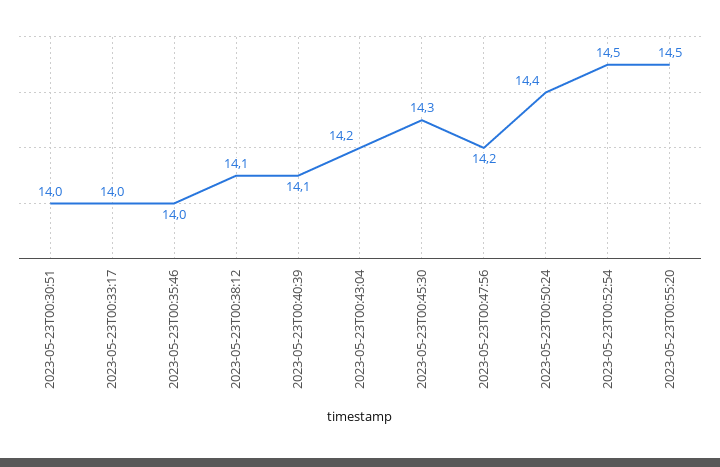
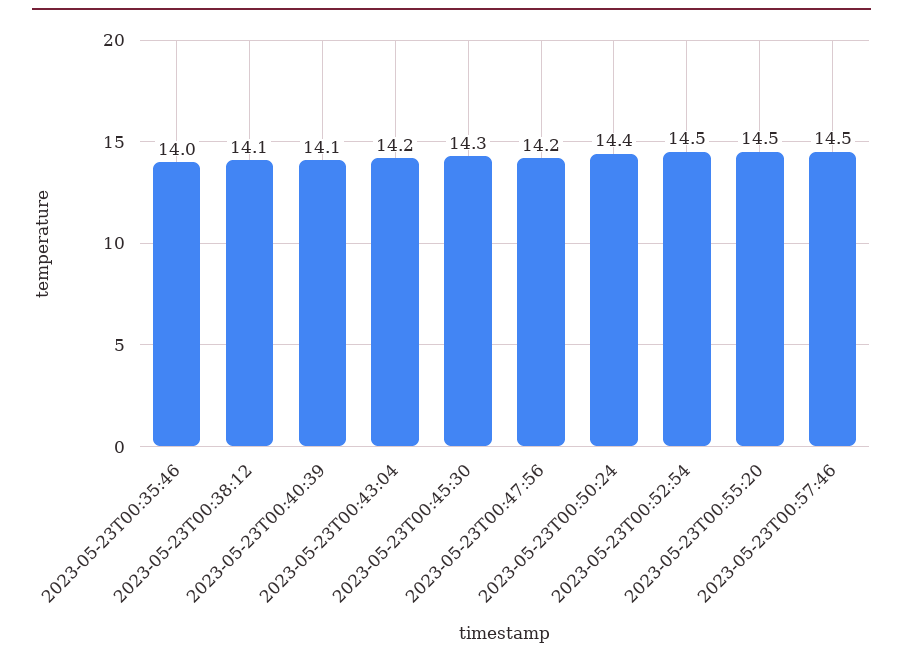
2023-05-23T00:30:51: 14 -> none
2023-05-23T00:33:17: 14 -> none
2023-05-23T00:57:46: none -> 14.5

